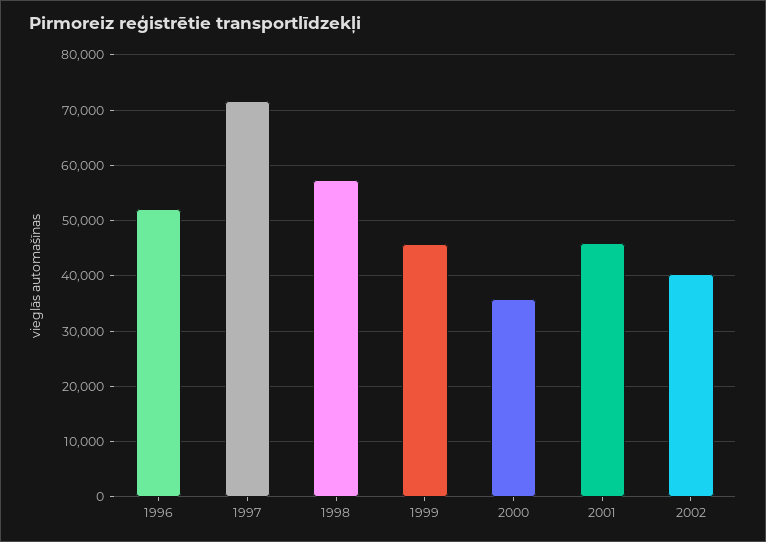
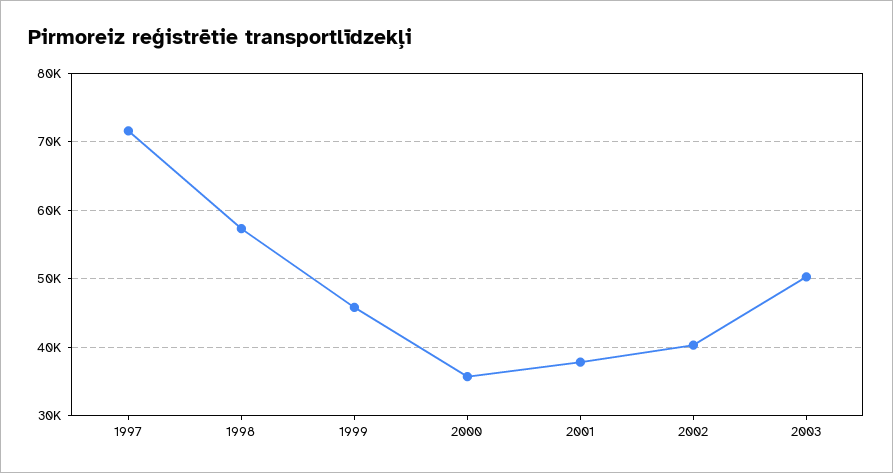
1996: 52000 -> none
2001: 46000 -> 38000
2003: none -> 50000

